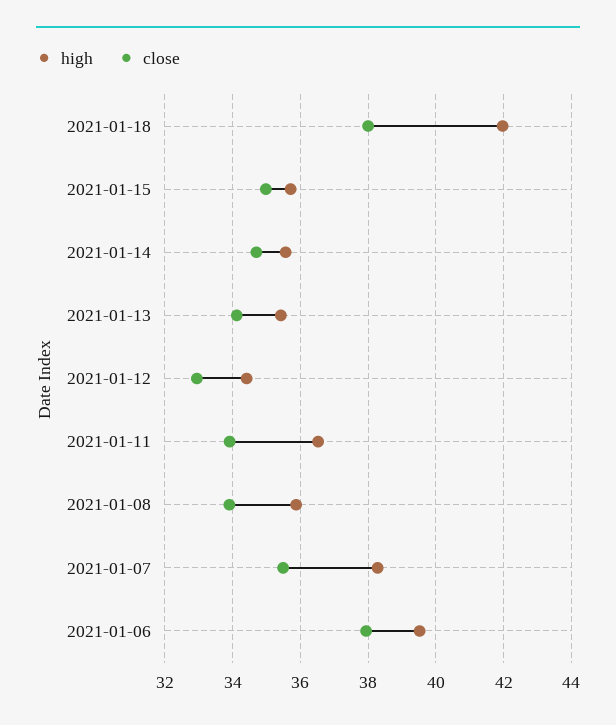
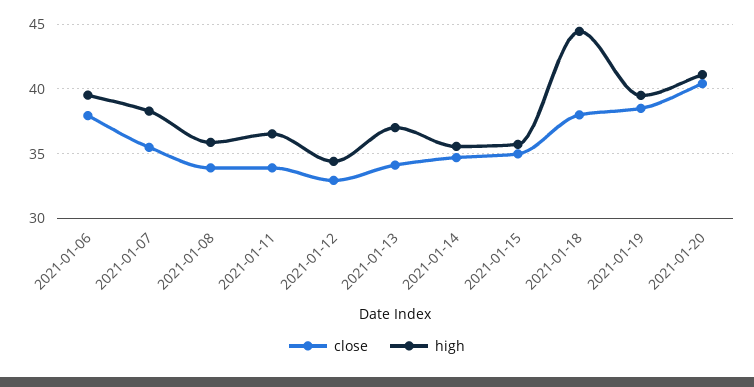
high, 2021-01-18: 42 -> 44.5
high, 2021-01-13: 35.4 -> 37
close, 2021-01-19: none -> 38.5
high, 2021-01-19: none -> 39.5
close, 2021-01-20: none -> 40.5
high, 2021-01-20: none -> 41

